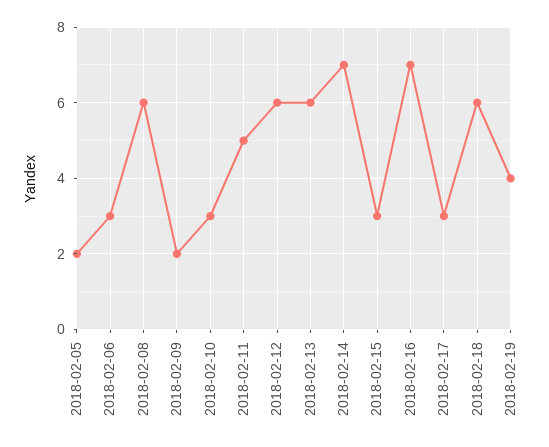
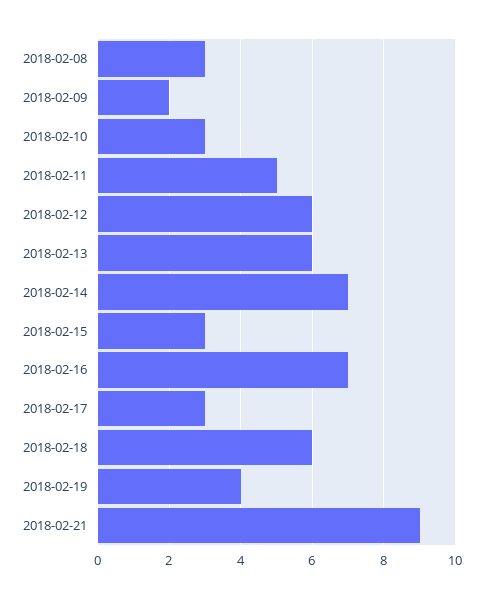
2018-02-05: 2 -> none
2018-02-06: 3 -> none
2018-02-08: 6 -> 3
2018-02-21: none -> 9

